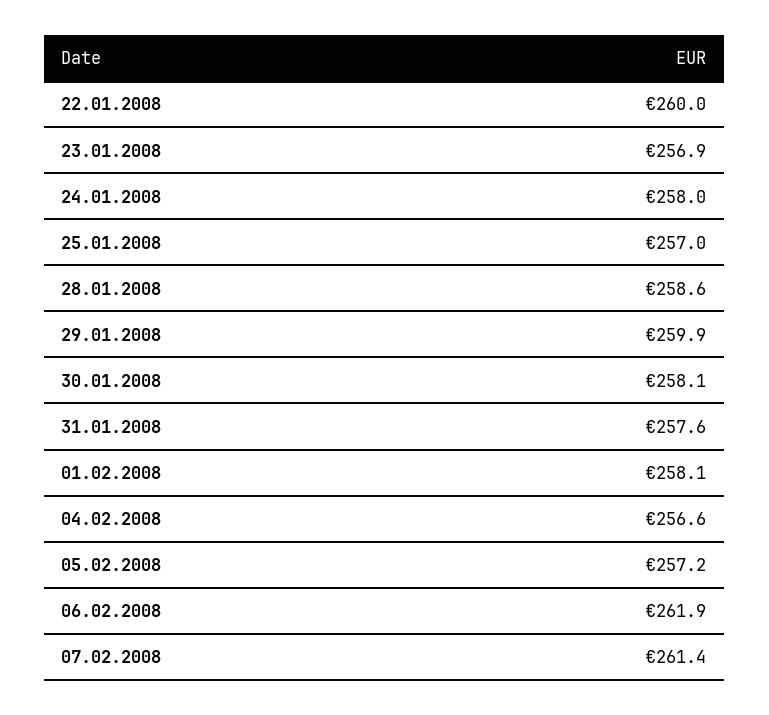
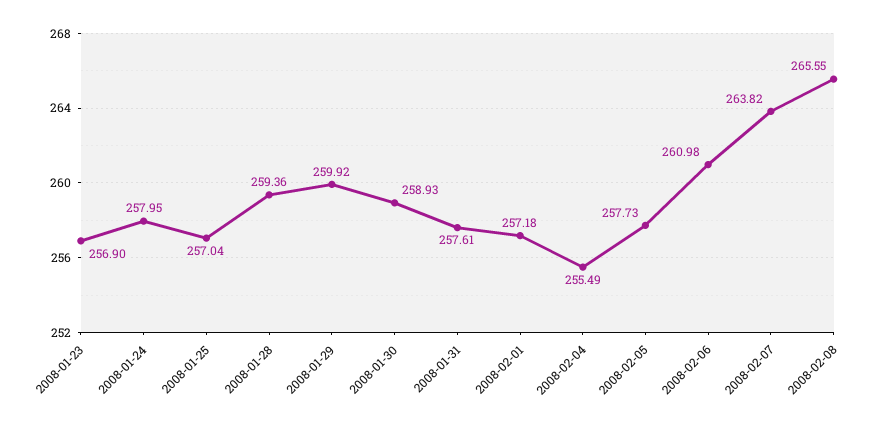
22.01.2008: 260 -> none
28.01.2008: 258.6 -> 259.36
30.01.2008: 258.1 -> 258.93
01.02.2008: 258.1 -> 257.18
04.02.2008: 256.6 -> 255.49
05.02.2008: 257.2 -> 257.73
06.02.2008: 261.9 -> 260.98
07.02.2008: 261.4 -> 263.82
2008-02-08: none -> 265.55

